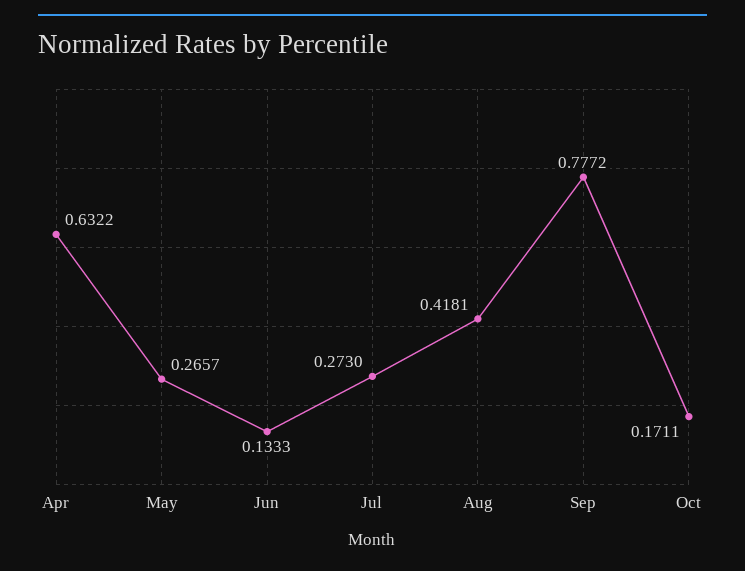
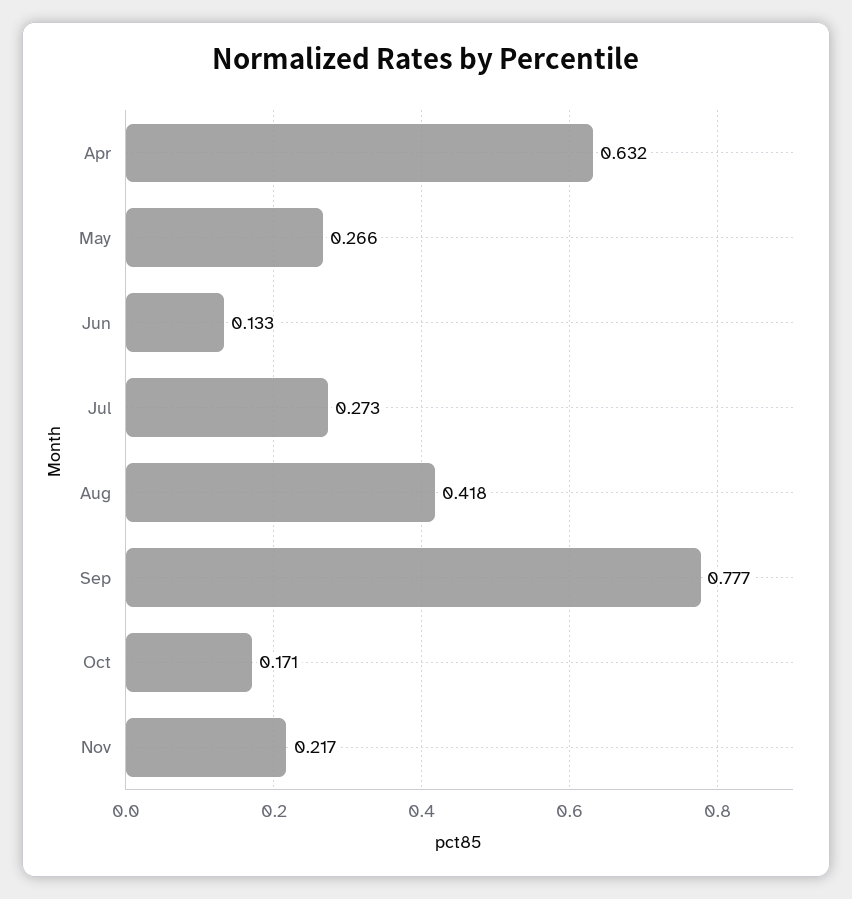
Nov: none -> 0.217

